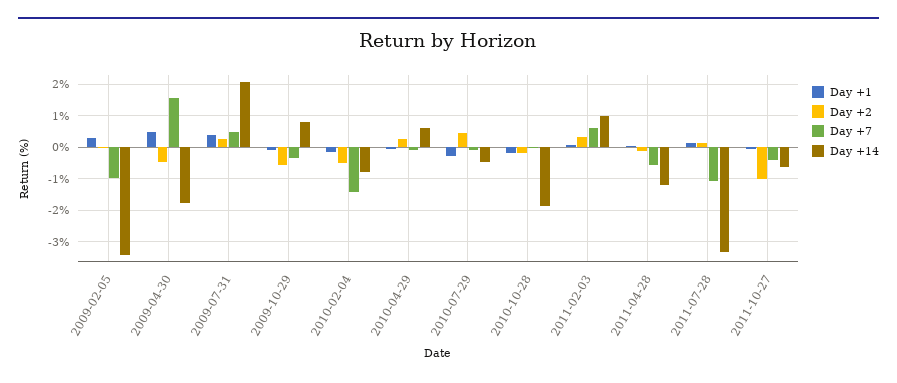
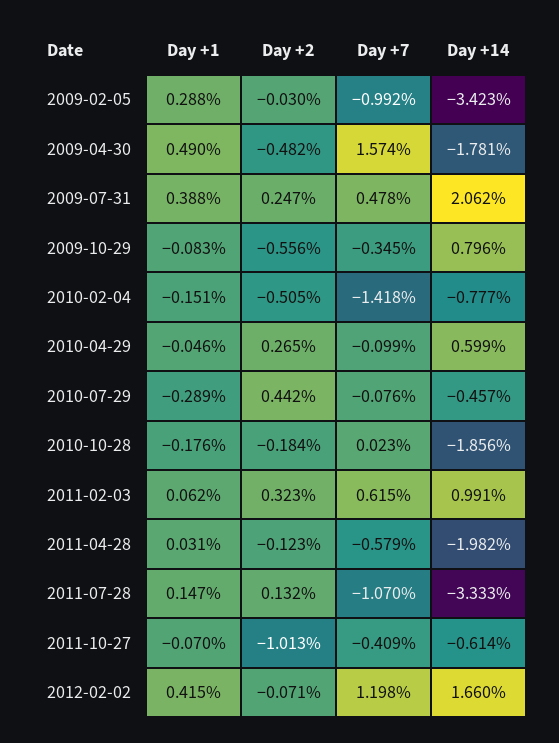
Day +14, 2011-04-28: -1.2 -> -1.982
Day +1, 2012-02-02: none -> 0.415
Day +2, 2012-02-02: none -> -0.071
Day +7, 2012-02-02: none -> 1.198
Day +14, 2012-02-02: none -> 1.66

